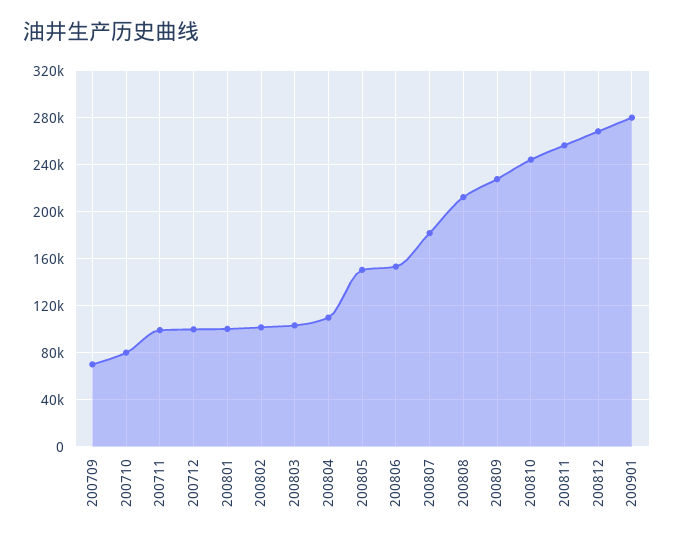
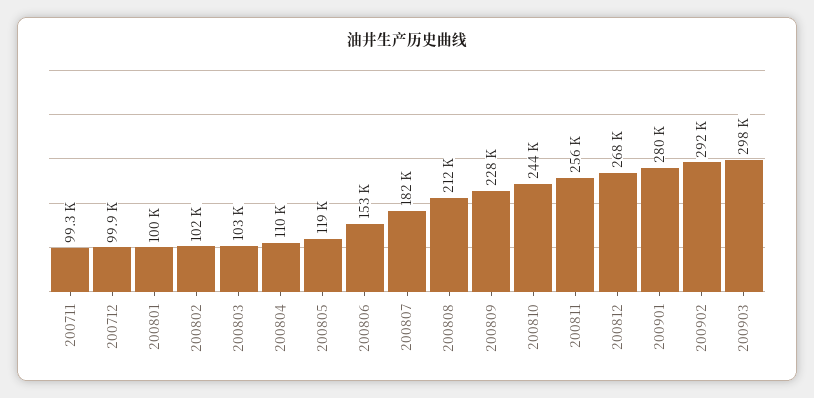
200709: 70000 -> none
200710: 80000 -> none
200805: 150000 -> 119000
200902: none -> 292000
200903: none -> 298000

